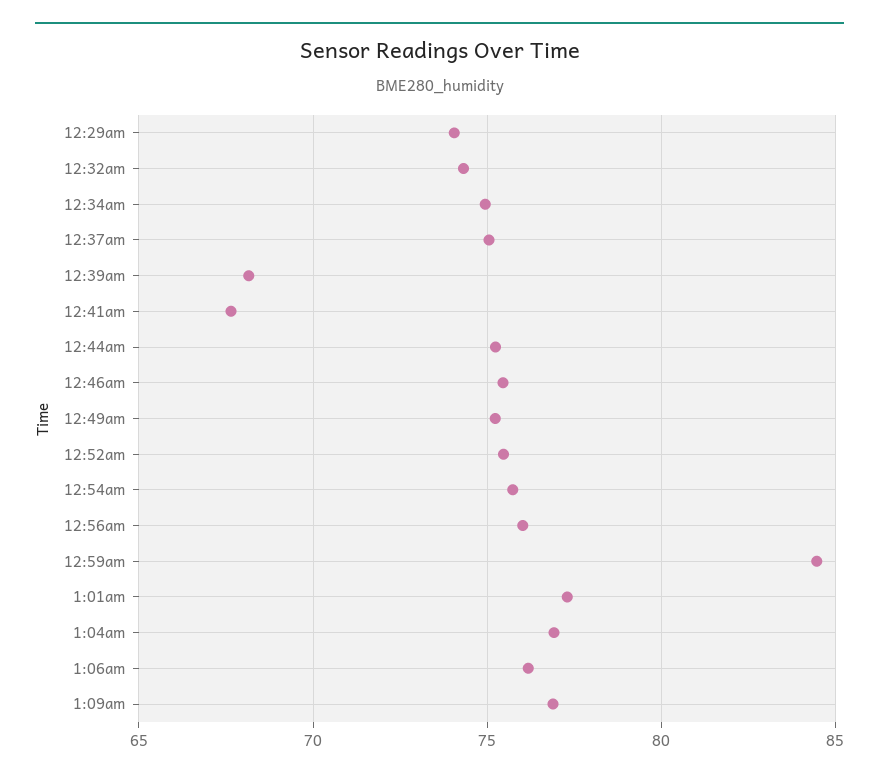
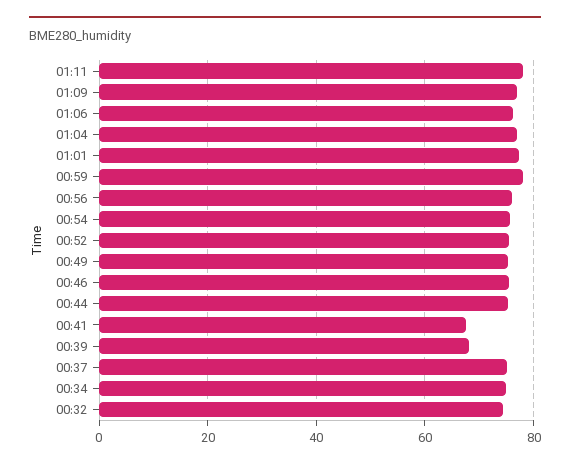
12:29am: 74 -> none
12:59am: 84.5 -> 78
01:11: none -> 78

